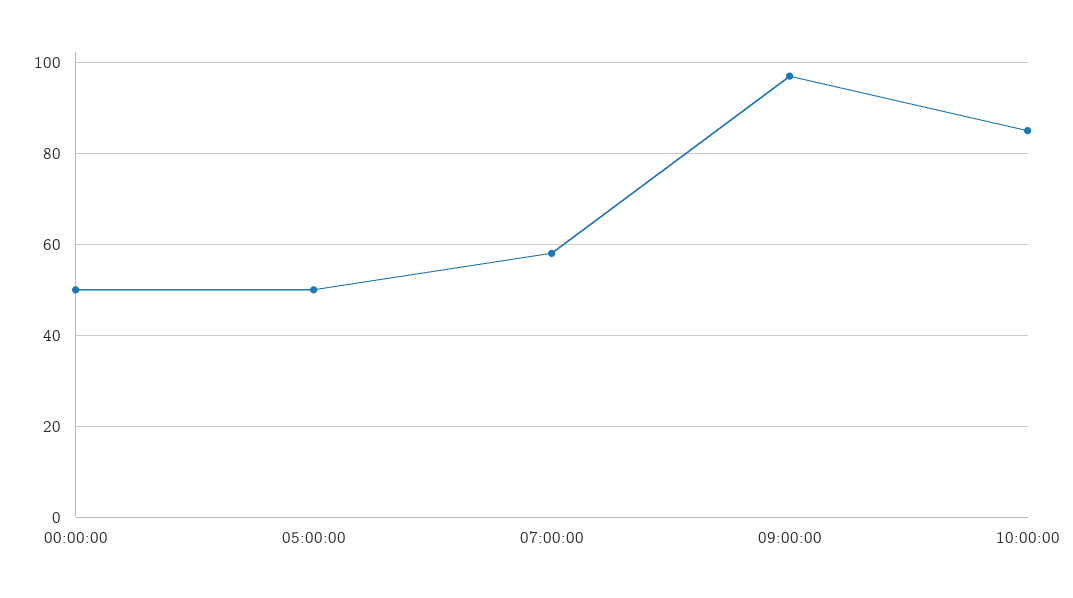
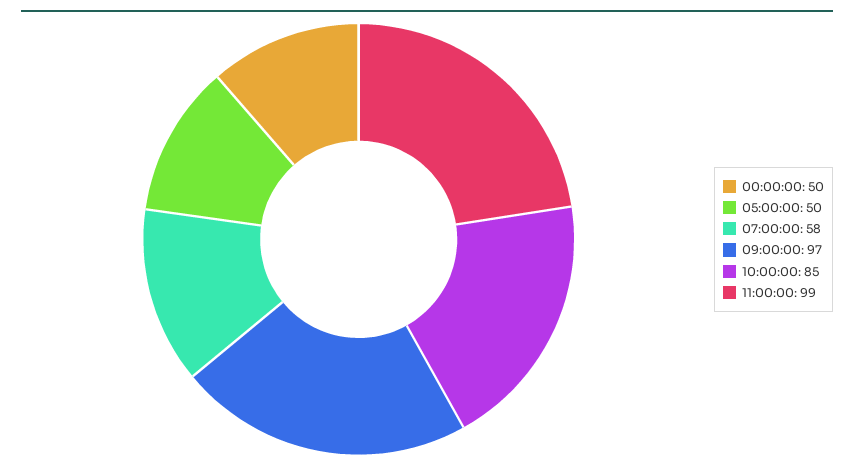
11:00:00: none -> 99

